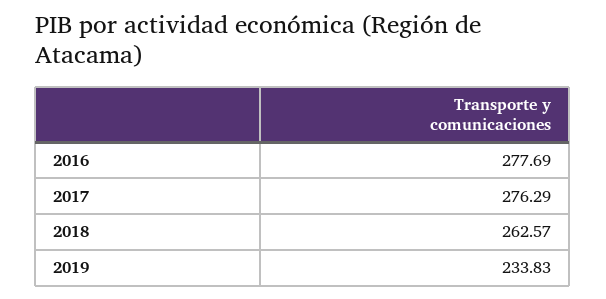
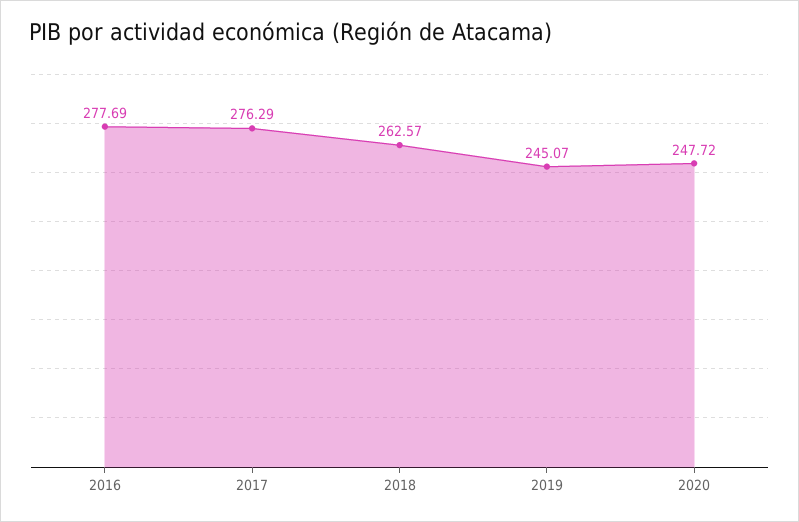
2019: 233.83 -> 245.07
2020: none -> 247.72

